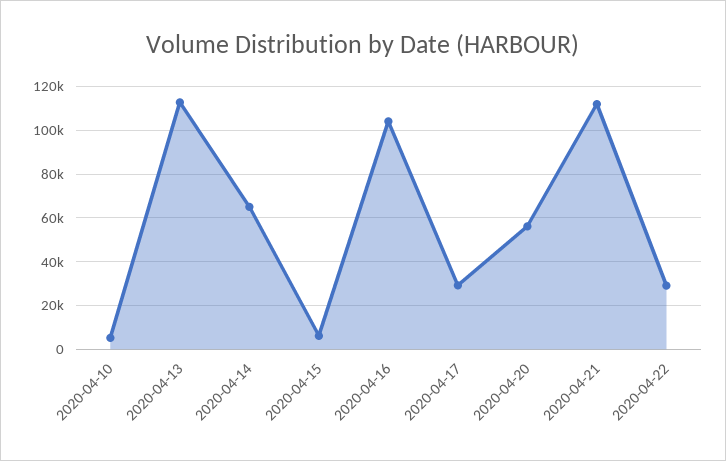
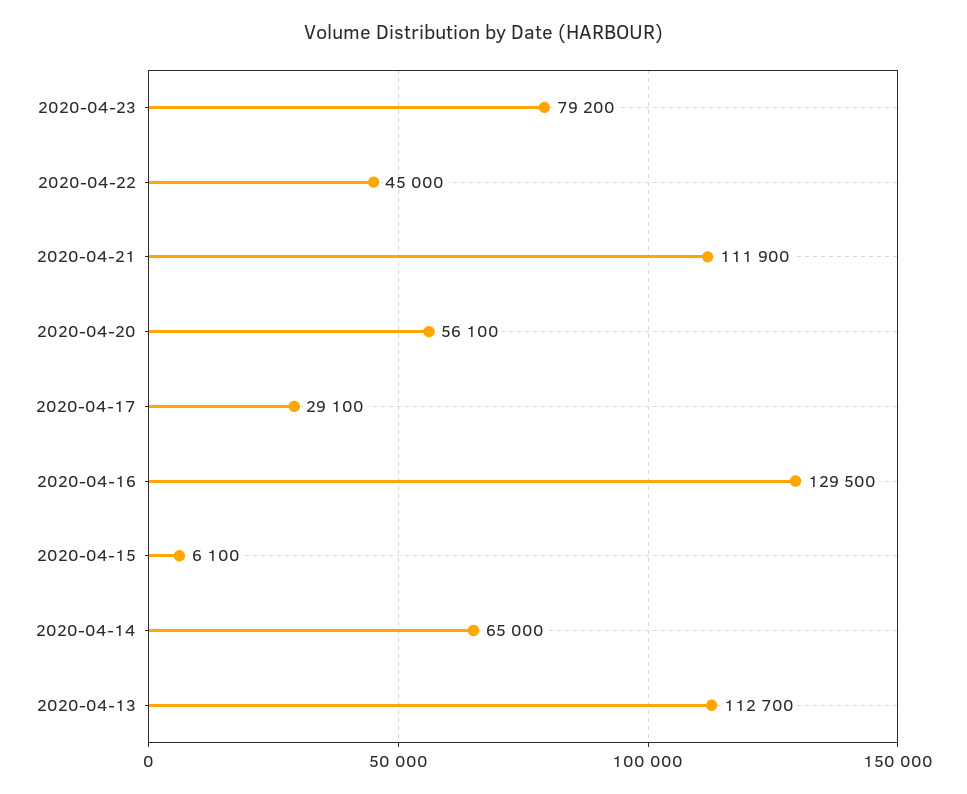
2020-04-10: 5000 -> none
2020-04-16: 105000 -> 129500
2020-04-22: 30000 -> 45000
2020-04-23: none -> 79200

